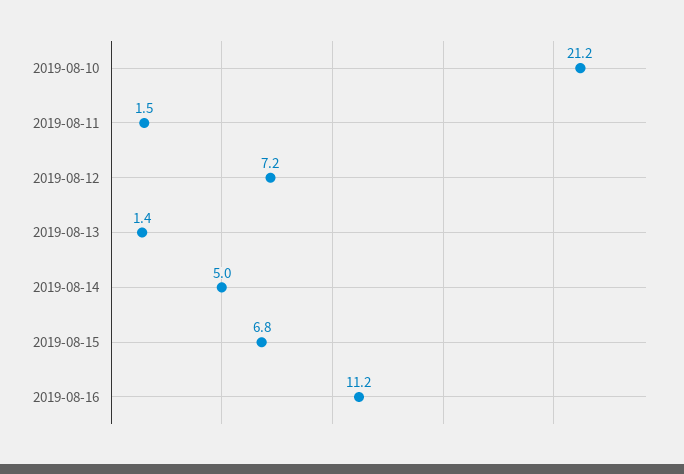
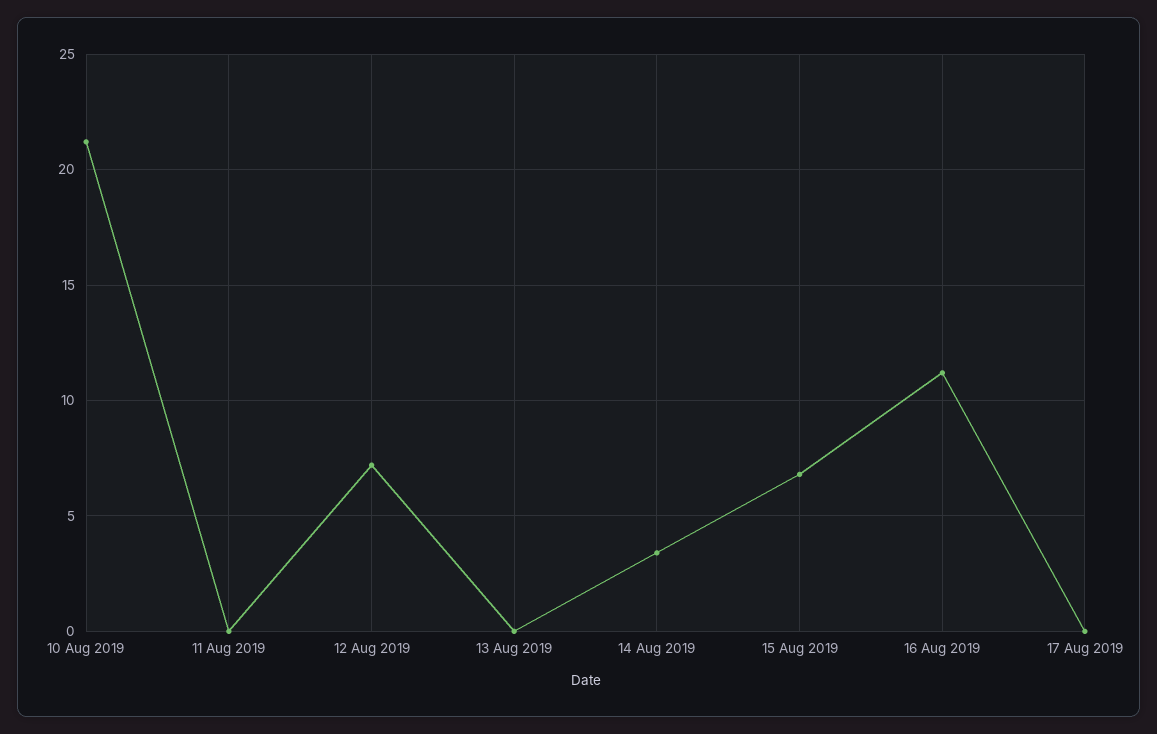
2019-08-11: 1.5 -> 0
2019-08-13: 1.4 -> 0
2019-08-14: 5 -> 3.5
17 Aug 2019: none -> 0

